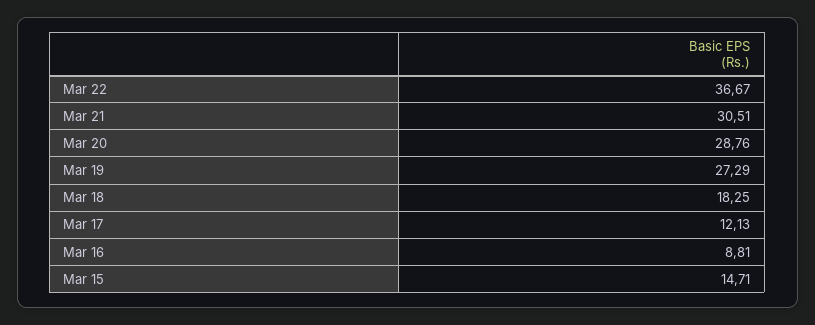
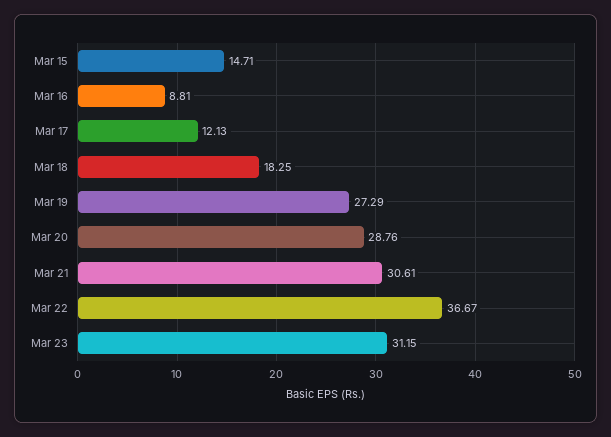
Mar 21: 30.51 -> 30.61
Mar 23: none -> 31.15

